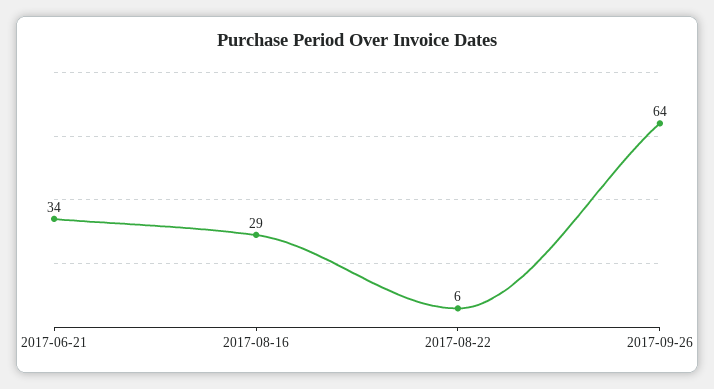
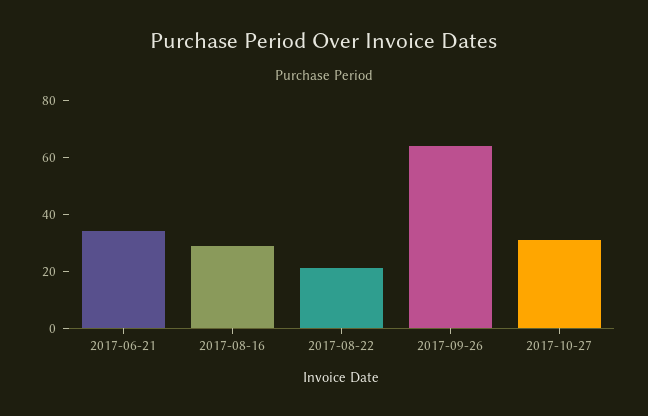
2017-08-22: 6 -> 20
2017-10-27: none -> 30

